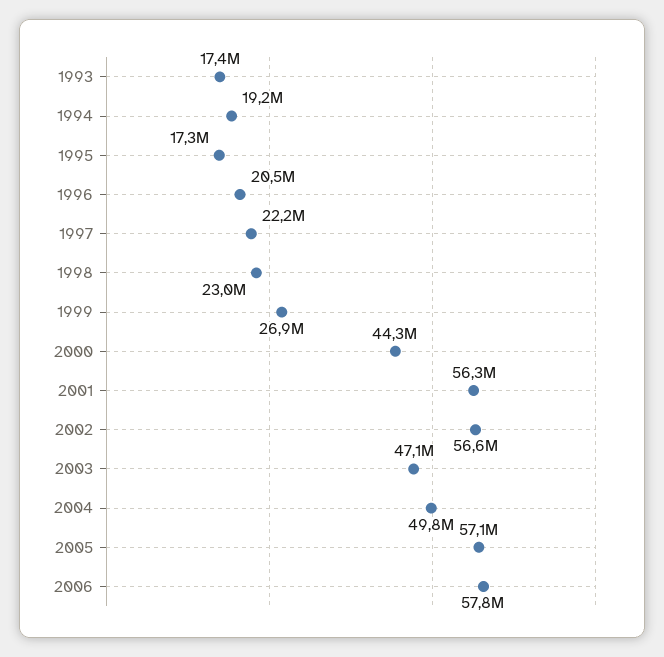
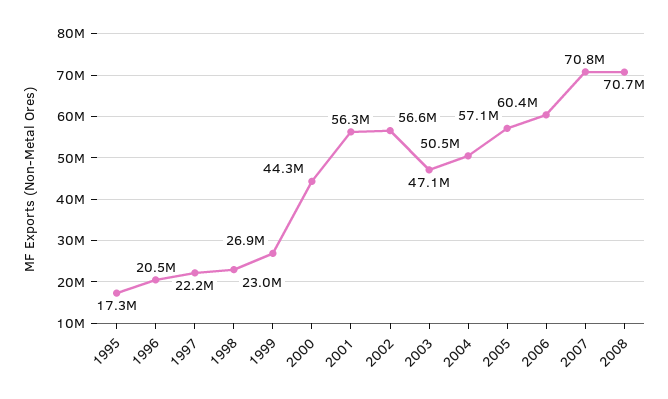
1993: 17400000 -> none
1994: 19200000 -> none
2004: 49800000 -> 50500000
2006: 57800000 -> 60400000
2007: none -> 70800000
2008: none -> 70700000

